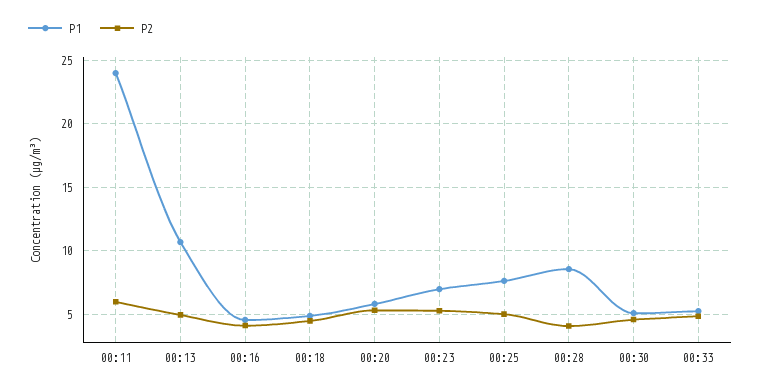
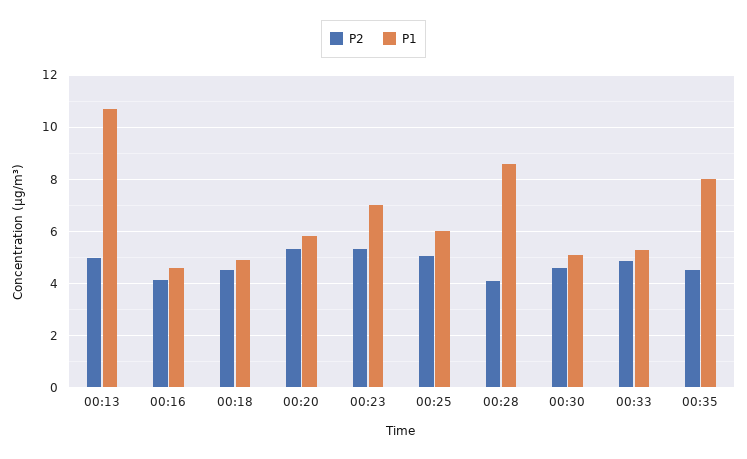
P1, 00:11: 24 -> none
P2, 00:11: 6 -> none
P1, 00:25: 7.5 -> 6
P2, 00:35: none -> 4.5
P1, 00:35: none -> 8

